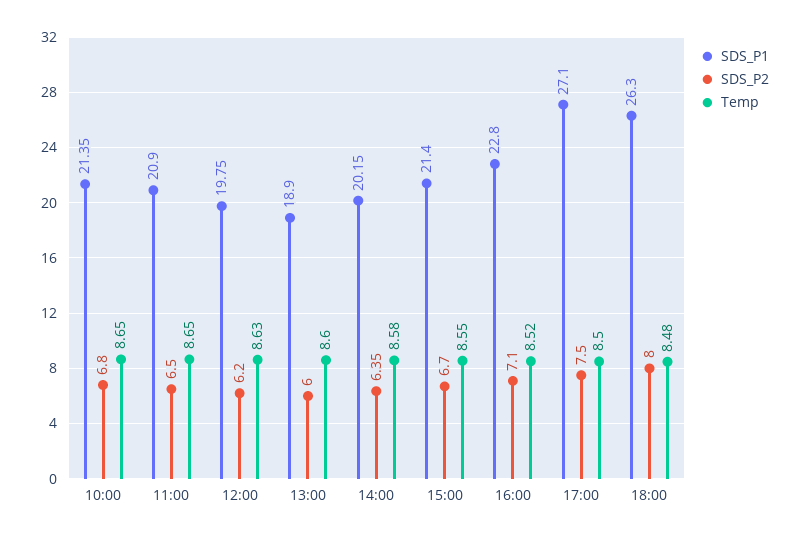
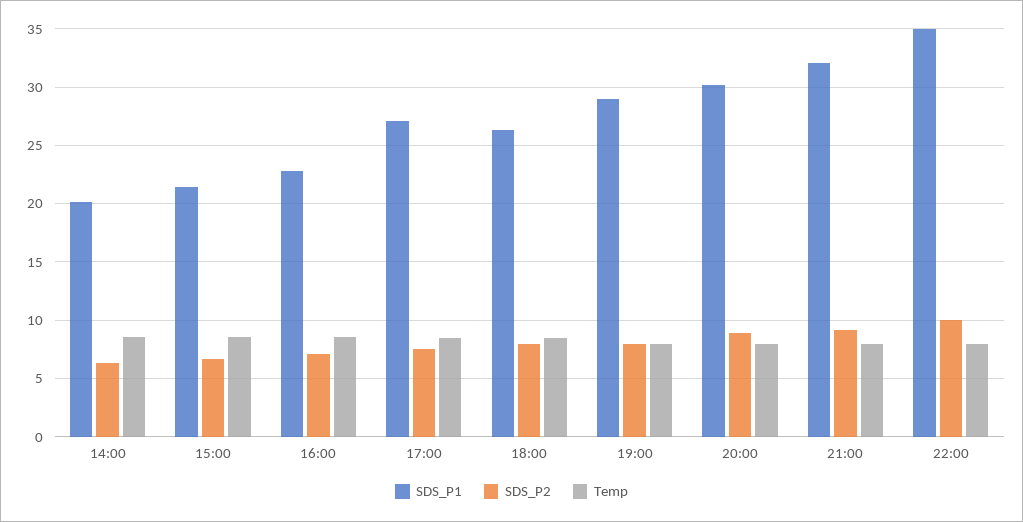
SDS_P1, 10:00: 21.35 -> none
SDS_P2, 10:00: 6.8 -> none
Temp, 10:00: 8.65 -> none
SDS_P1, 11:00: 20.9 -> none
SDS_P2, 11:00: 6.5 -> none
Temp, 11:00: 8.65 -> none
SDS_P1, 12:00: 19.75 -> none
SDS_P2, 12:00: 6.2 -> none
Temp, 12:00: 8.63 -> none
SDS_P1, 13:00: 18.9 -> none
SDS_P2, 13:00: 6 -> none
Temp, 13:00: 8.6 -> none
SDS_P1, 19:00: none -> 29
SDS_P2, 19:00: none -> 8
Temp, 19:00: none -> 8
SDS_P1, 20:00: none -> 30
SDS_P2, 20:00: none -> 9
Temp, 20:00: none -> 8
SDS_P1, 21:00: none -> 32
SDS_P2, 21:00: none -> 9
Temp, 21:00: none -> 8
SDS_P1, 22:00: none -> 35
SDS_P2, 22:00: none -> 10
Temp, 22:00: none -> 8

